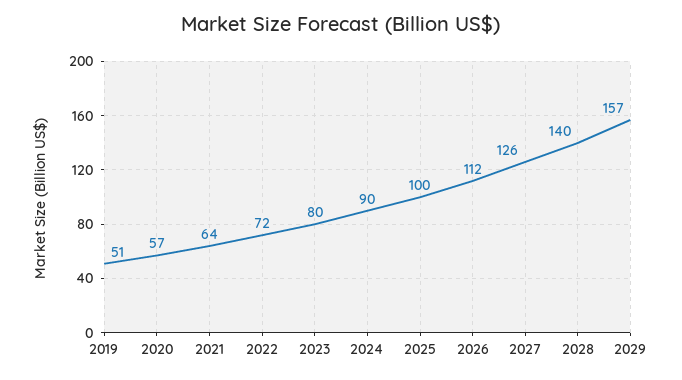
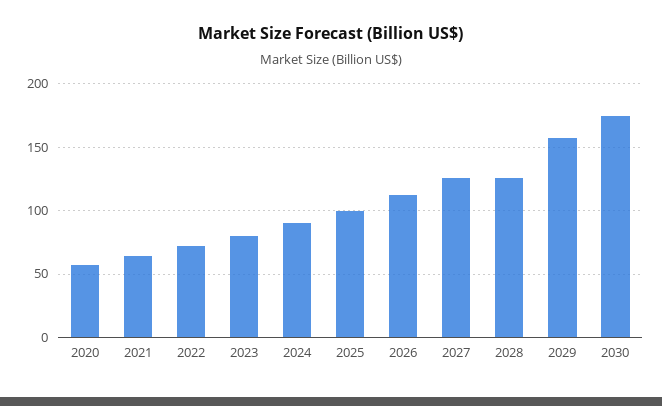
2019: 51 -> none
2028: 140 -> 125
2030: none -> 175

